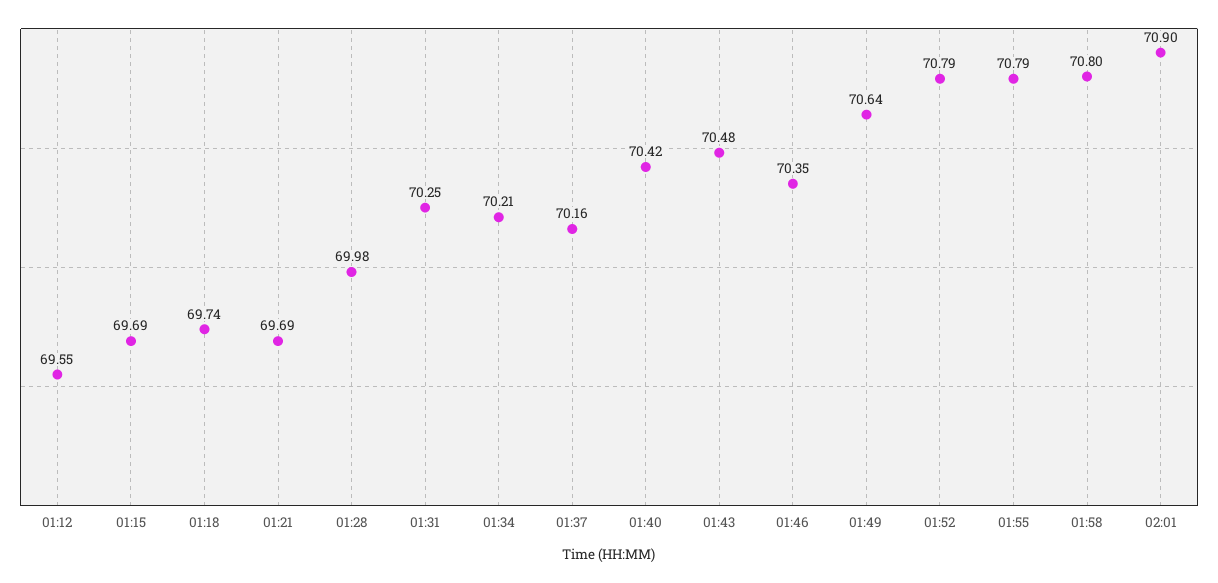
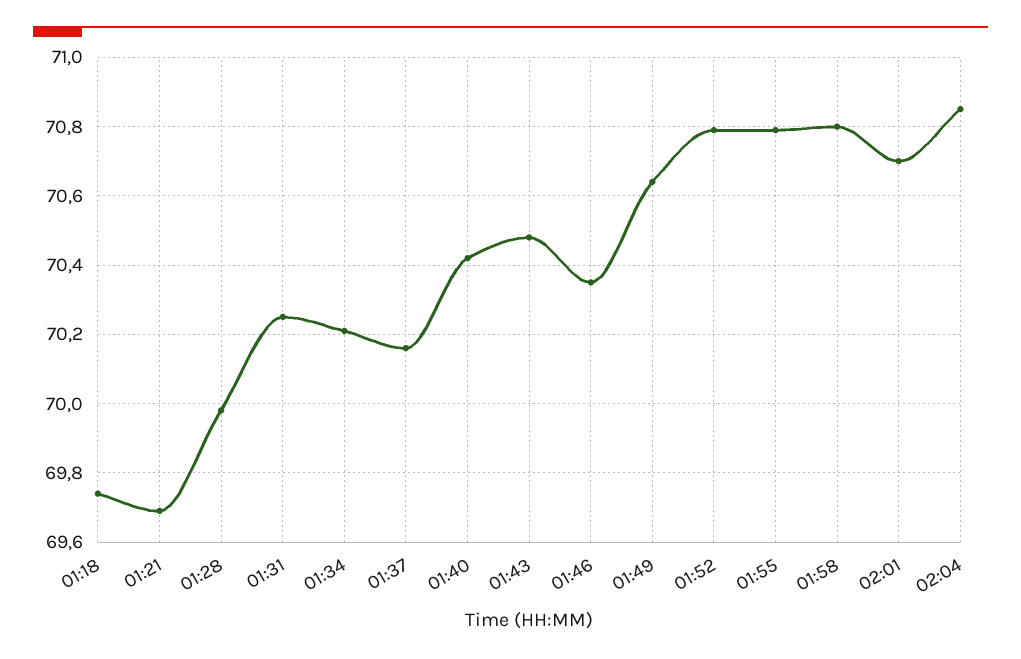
01:12: 69.55 -> none
01:15: 69.69 -> none
02:01: 70.9 -> 70.7
02:04: none -> 70.85

